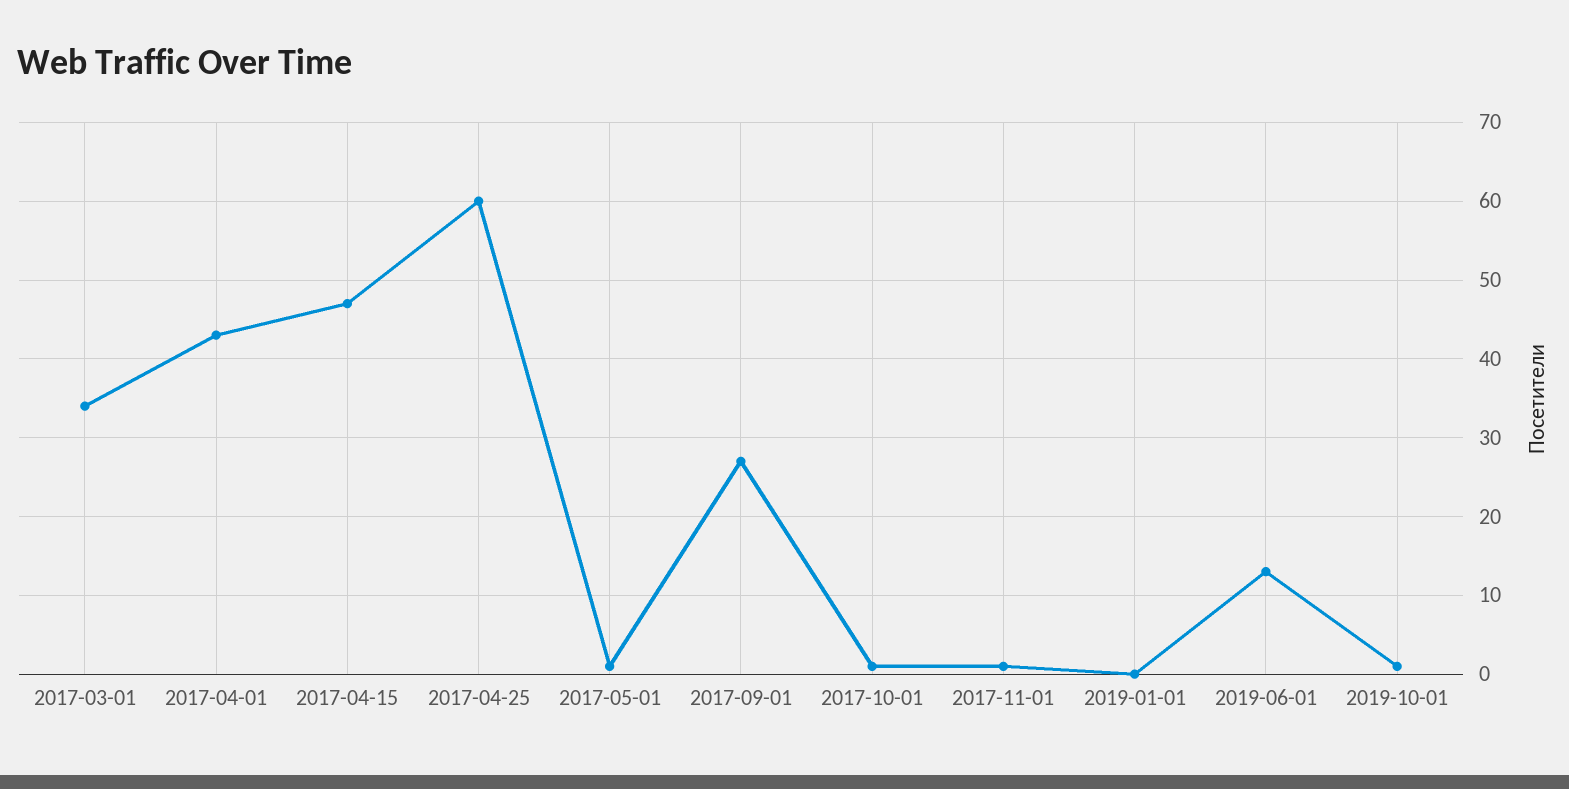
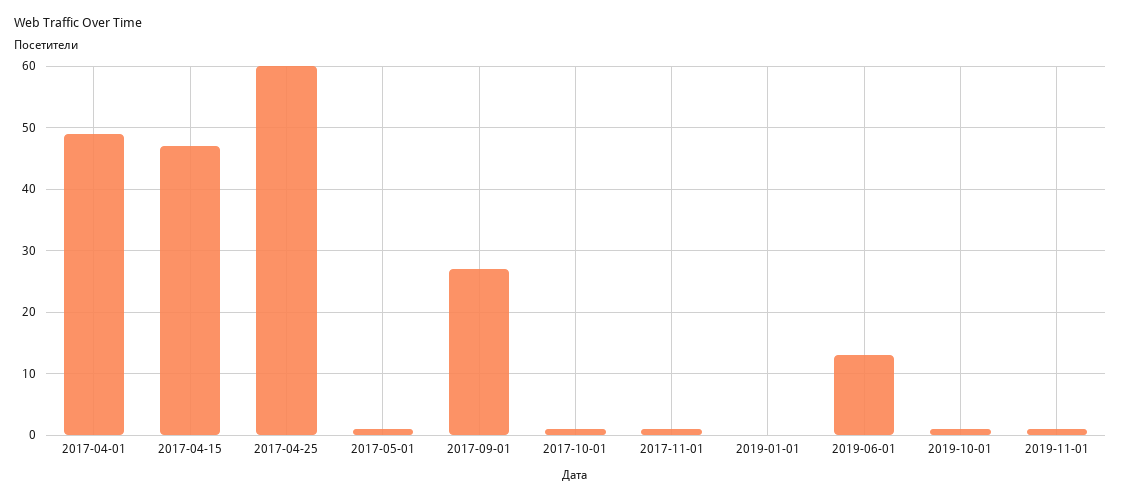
2017-03-01: 34 -> none
2017-04-01: 43 -> 49
2019-11-01: none -> 1

